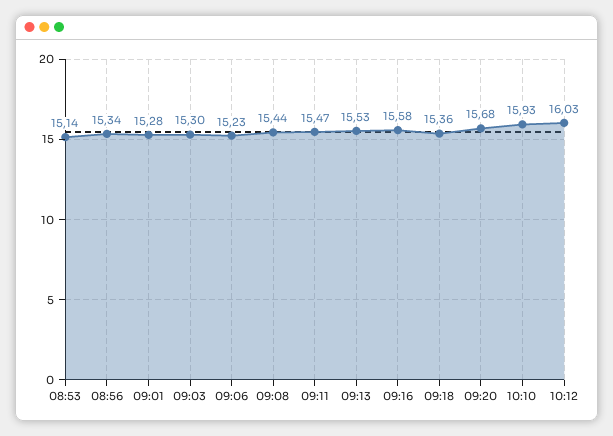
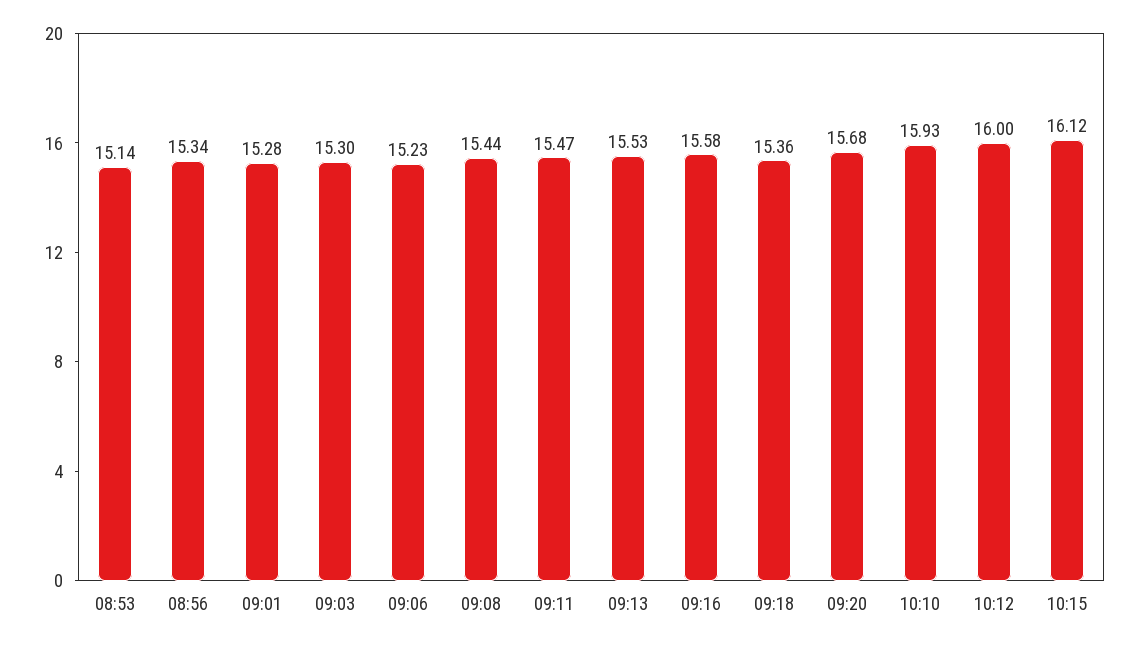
10:12: 16.03 -> 16
10:15: none -> 16.12

